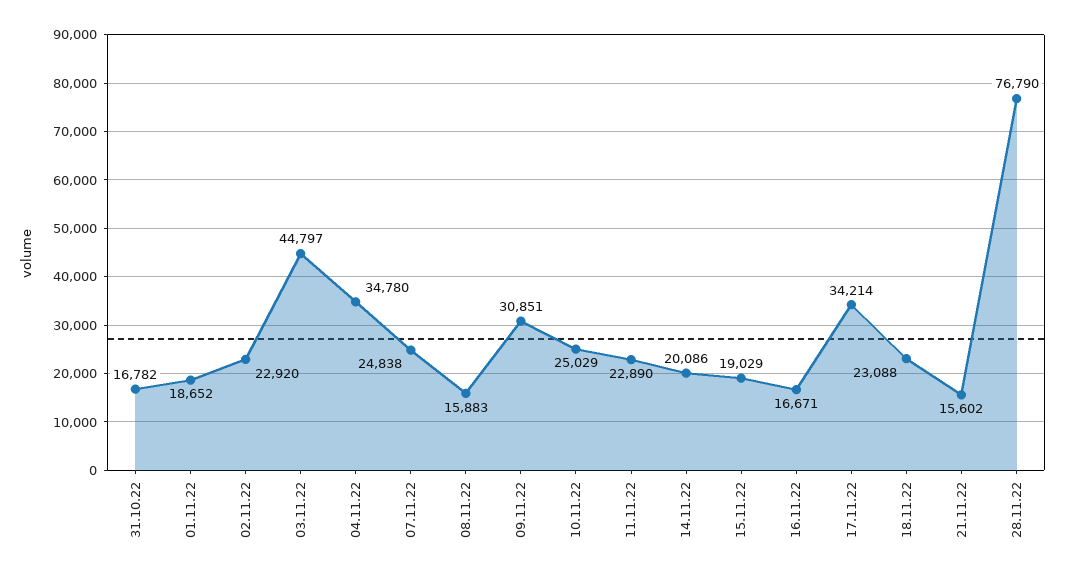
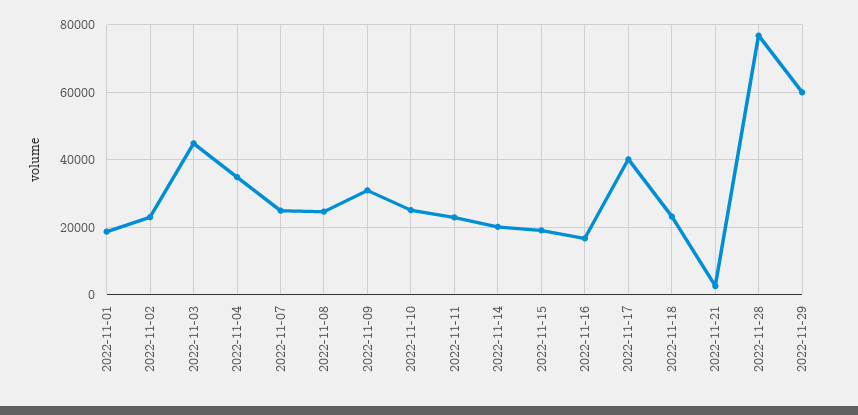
31.10.22: 16782 -> none
08.11.22: 15883 -> 24000
17.11.22: 34214 -> 40000
21.11.22: 15602 -> 2000
2022-11-29: none -> 60000

